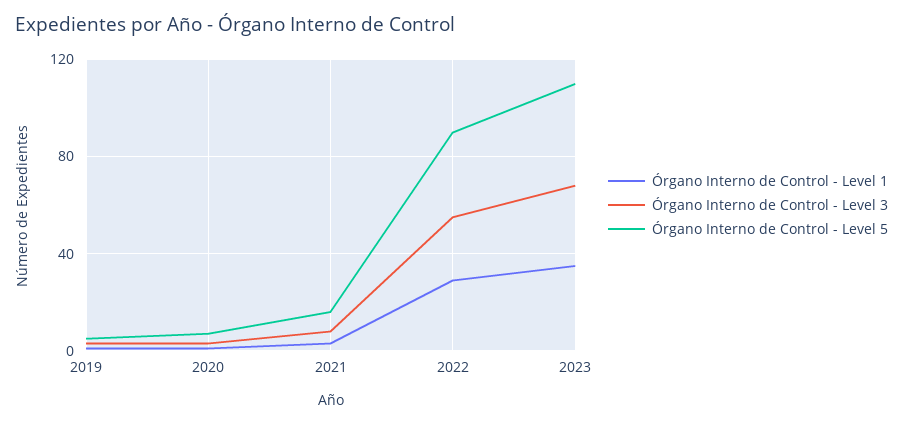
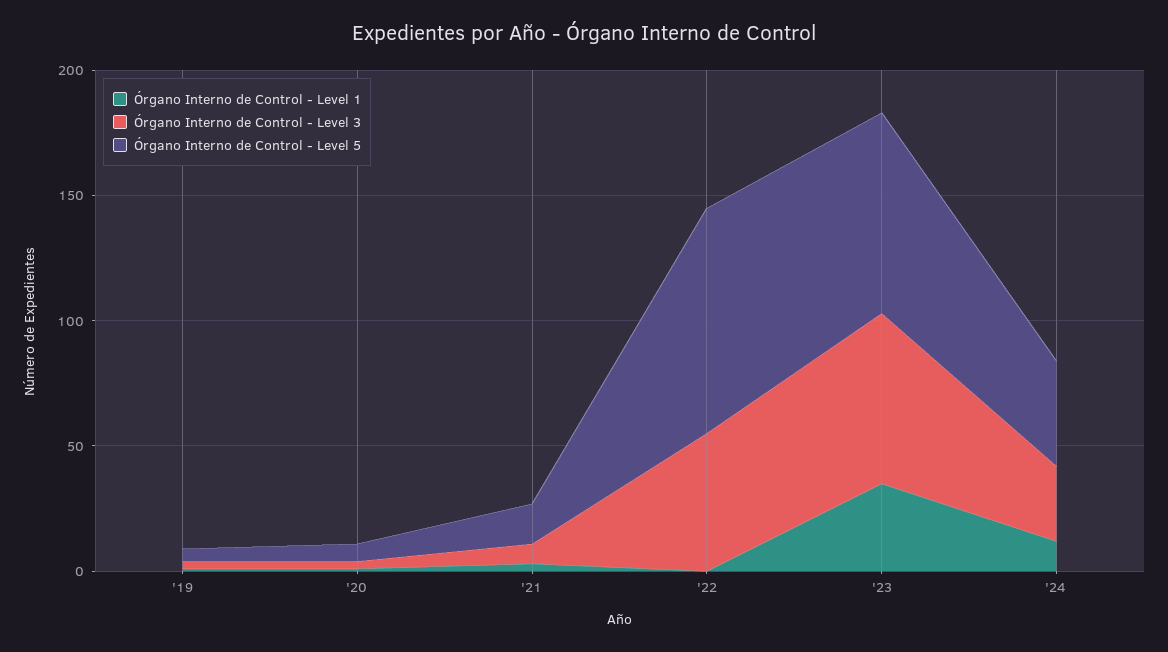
Órgano Interno de Control - Level 1, 2022: 30 -> 0
Órgano Interno de Control - Level 5, 2023: 110 -> 80
Órgano Interno de Control - Level 1, '24: none -> 10
Órgano Interno de Control - Level 3, '24: none -> 30
Órgano Interno de Control - Level 5, '24: none -> 40

